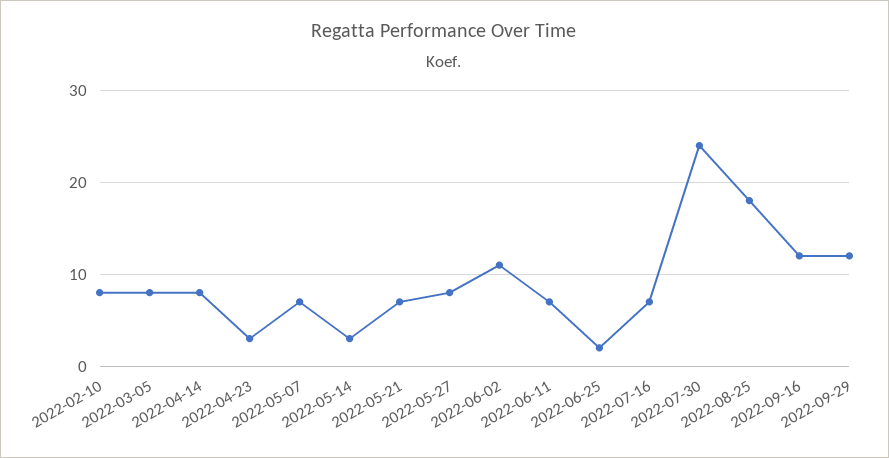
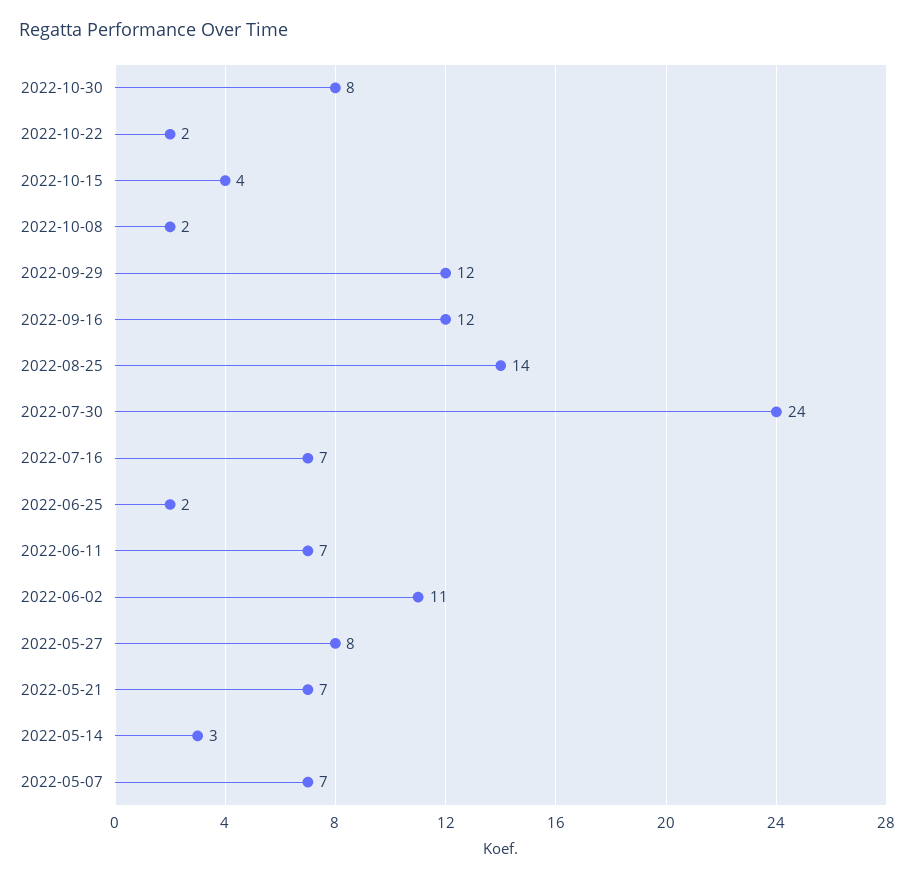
2022-02-10: 8 -> none
2022-03-05: 8 -> none
2022-04-14: 8 -> none
2022-04-23: 3 -> none
2022-08-25: 18 -> 14
2022-10-30: none -> 8
2022-10-22: none -> 2
2022-10-15: none -> 4
2022-10-08: none -> 2

